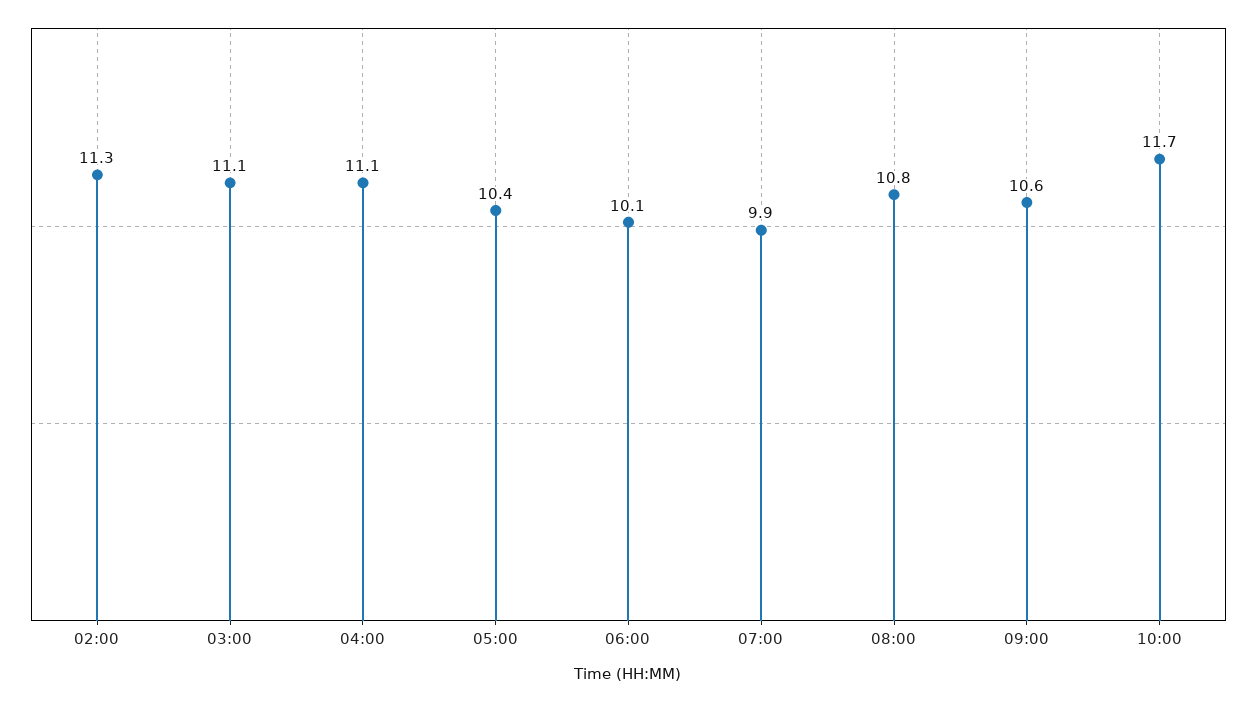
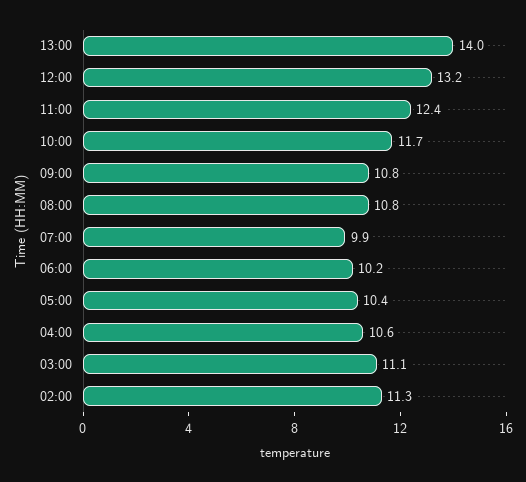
04:00: 11.1 -> 10.6
06:00: 10.1 -> 10.2
09:00: 10.6 -> 10.8
13:00: none -> 14
12:00: none -> 13.2
11:00: none -> 12.4

